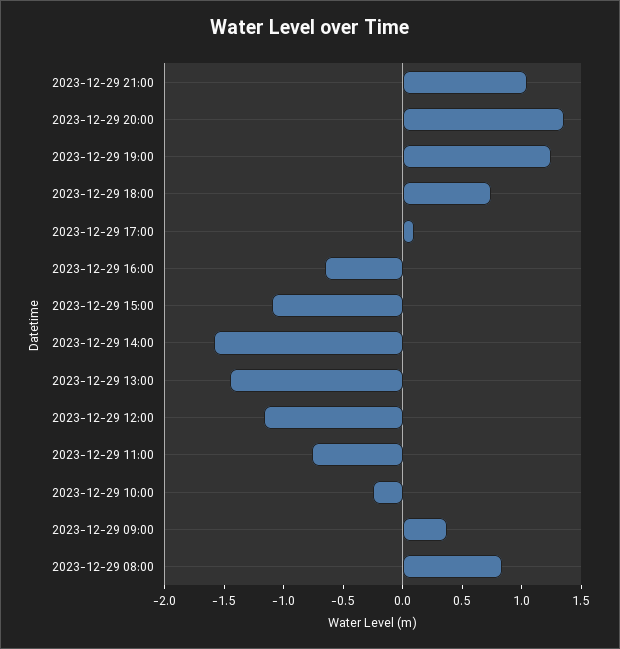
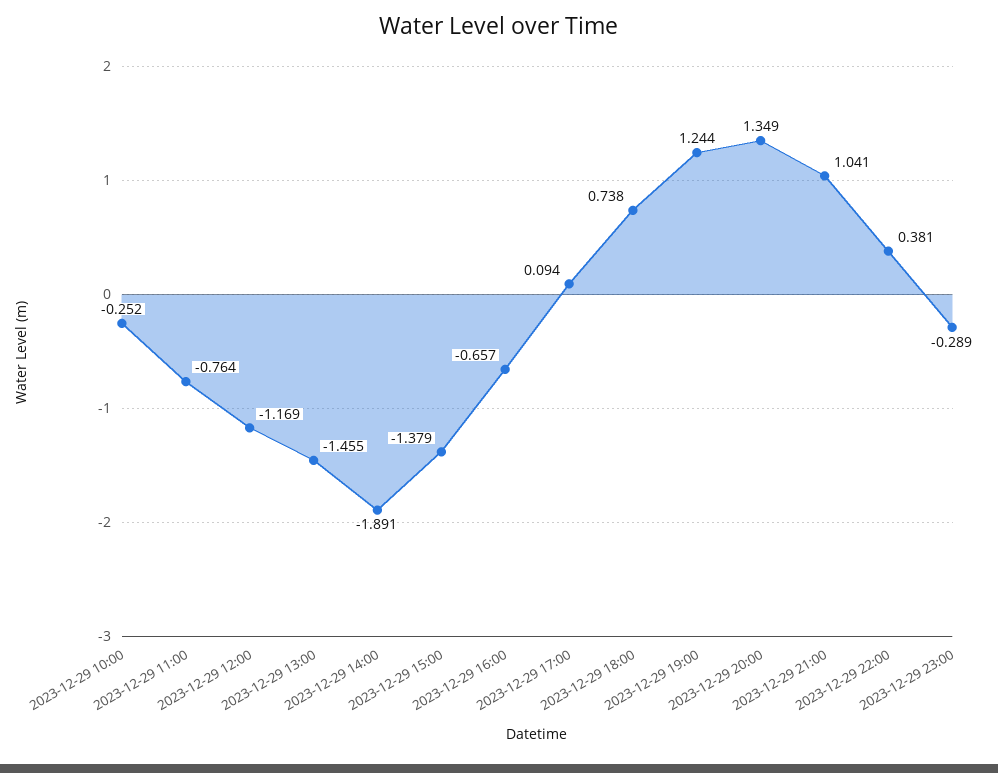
2023-12-29 15:00: -1.1 -> -1.379
2023-12-29 14:00: -1.6 -> -1.891
2023-12-29 09:00: 0.4 -> none
2023-12-29 08:00: 0.8 -> none
2023-12-29 22:00: none -> 0.381
2023-12-29 23:00: none -> -0.289

